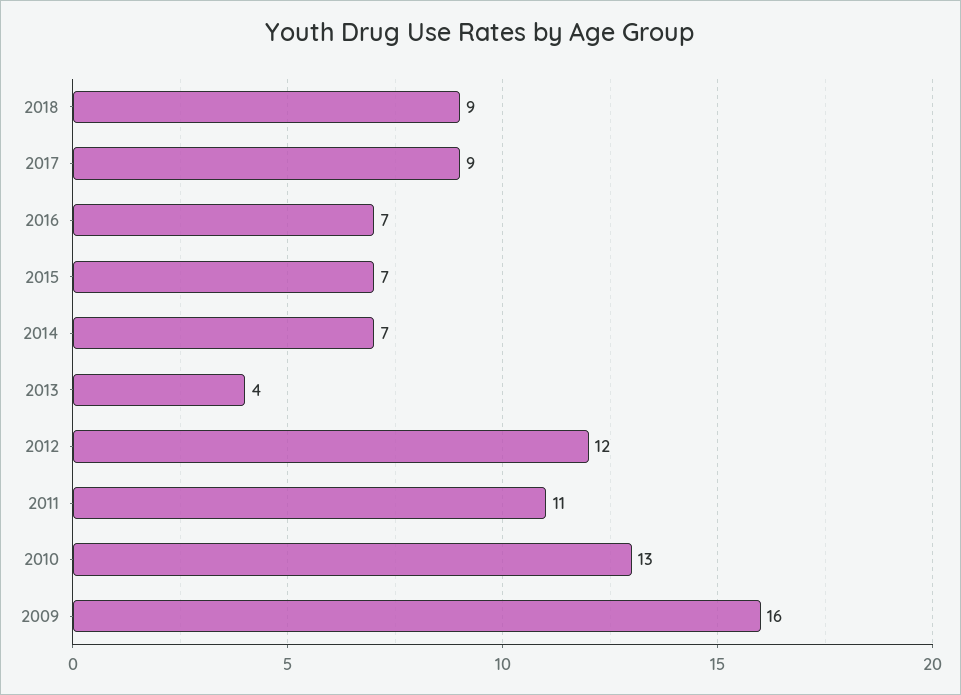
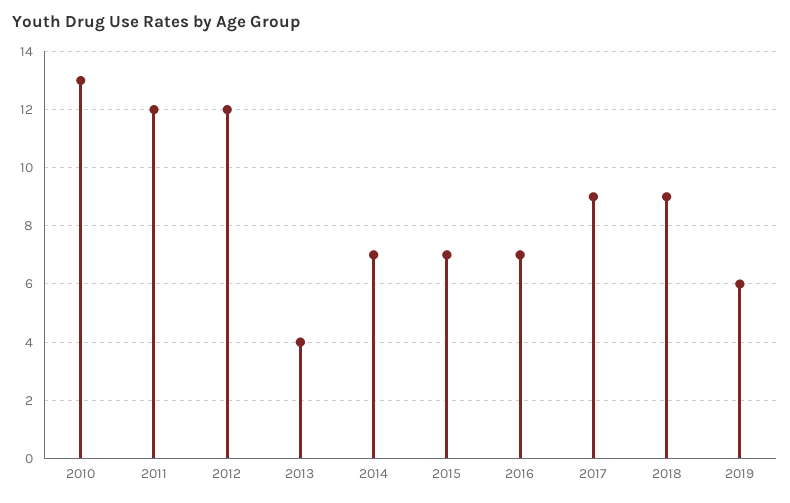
2011: 11 -> 12
2009: 16 -> none
2019: none -> 6

